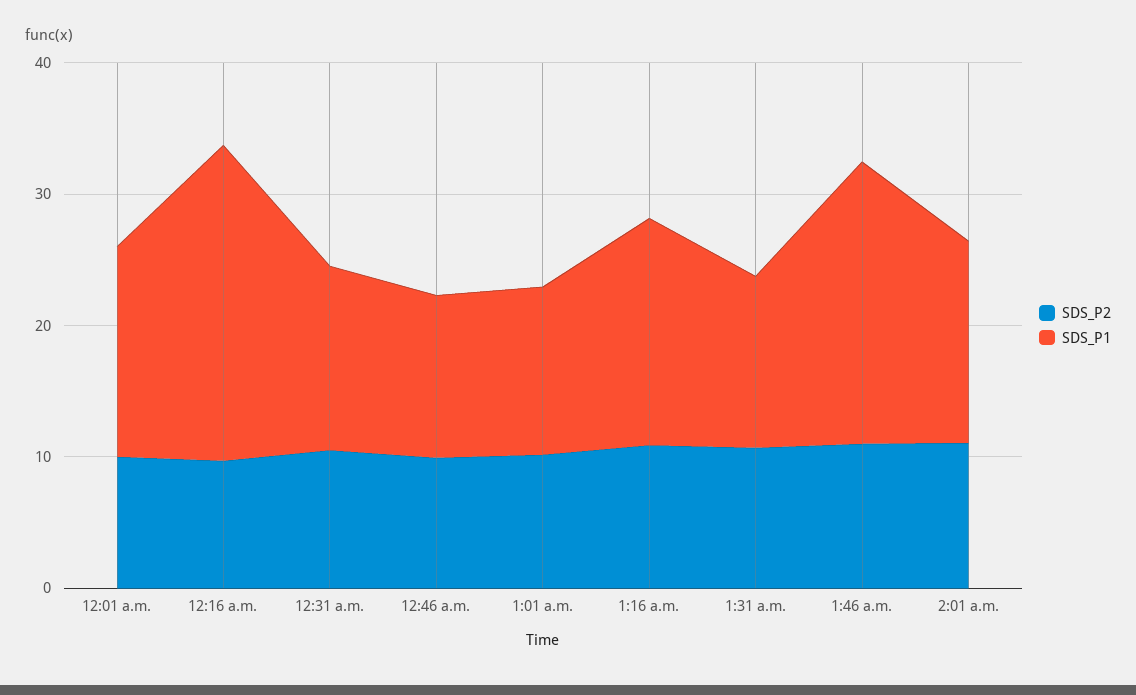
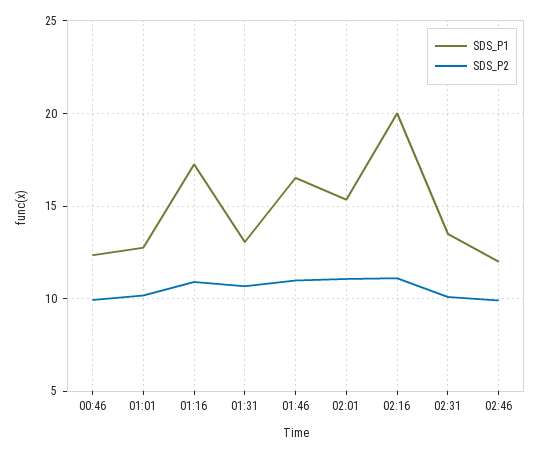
SDS_P2, 12:01 a.m.: 10 -> none
SDS_P1, 12:01 a.m.: 16 -> none
SDS_P2, 12:16 a.m.: 10 -> none
SDS_P1, 12:16 a.m.: 24 -> none
SDS_P2, 12:31 a.m.: 10 -> none
SDS_P1, 12:31 a.m.: 14 -> none
SDS_P1, 1:46 a.m.: 22 -> 16.5
SDS_P1, 02:16: none -> 20
SDS_P2, 02:16: none -> 11
SDS_P1, 02:31: none -> 13.5
SDS_P2, 02:31: none -> 10
SDS_P1, 02:46: none -> 12
SDS_P2, 02:46: none -> 10

